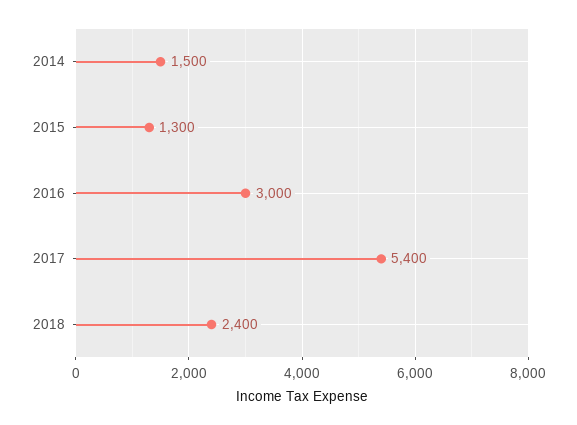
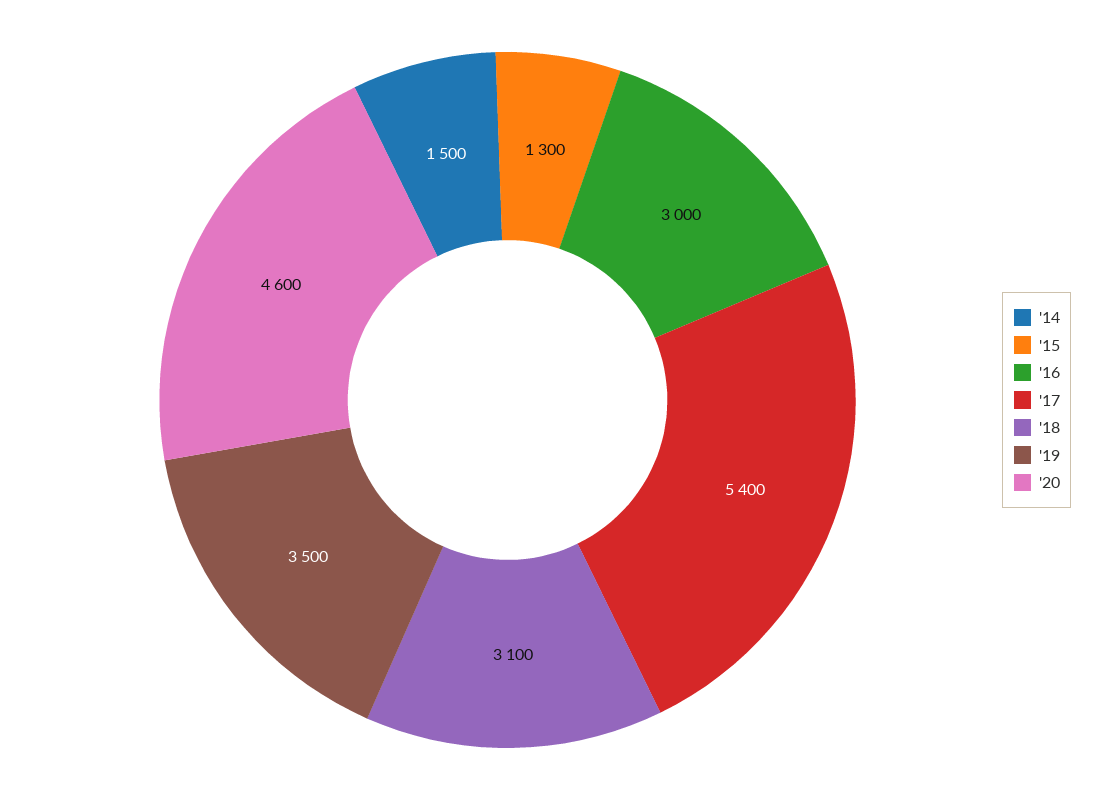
2018: 2400 -> 3100
'19: none -> 3500
'20: none -> 4600

